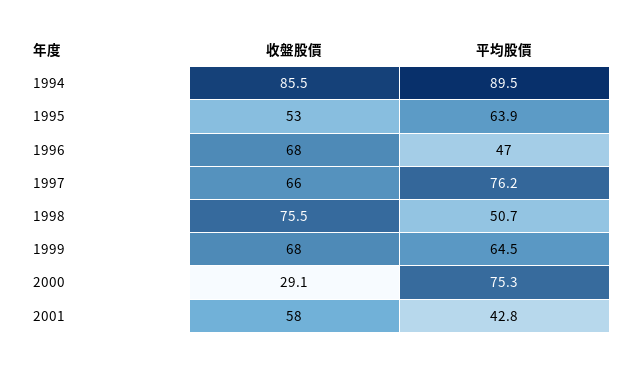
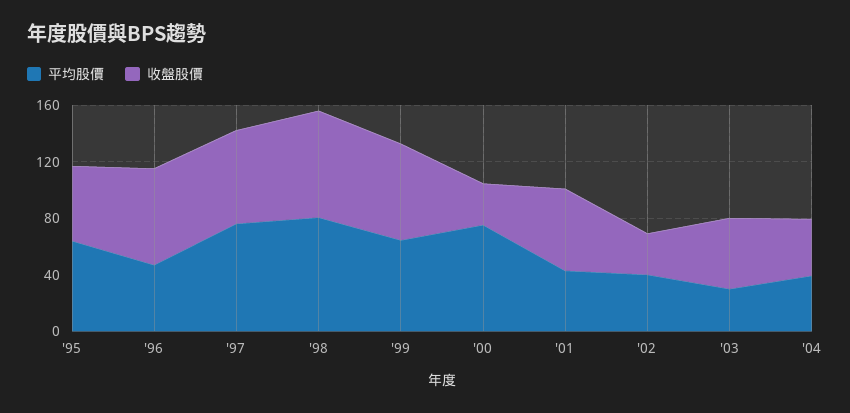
收盤股價, 1994: 85.5 -> none
平均股價, 1994: 89.5 -> none
平均股價, 1998: 50.7 -> 80
平均股價, '02: none -> 40
收盤股價, '02: none -> 30
平均股價, '03: none -> 30
收盤股價, '03: none -> 50
平均股價, '04: none -> 40
收盤股價, '04: none -> 40

